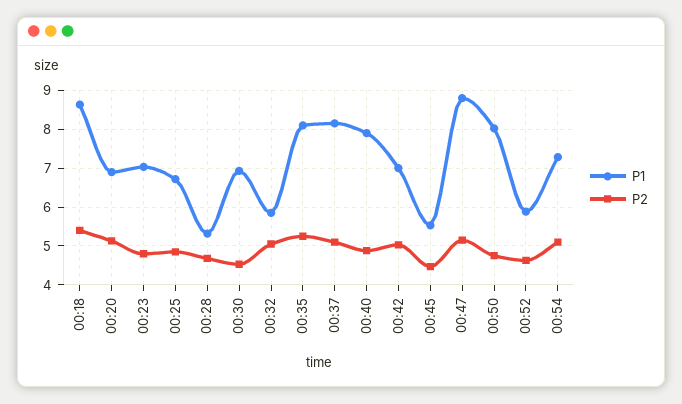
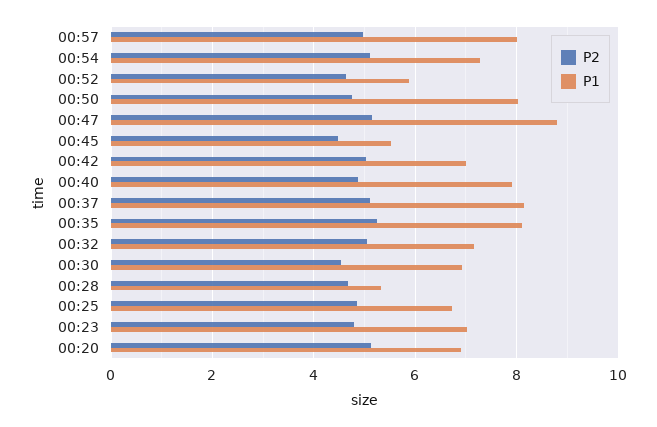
P1, 00:18: 8.6 -> none
P2, 00:18: 5.4 -> none
P1, 00:32: 5.8 -> 7.2
P2, 00:57: none -> 5
P1, 00:57: none -> 8

